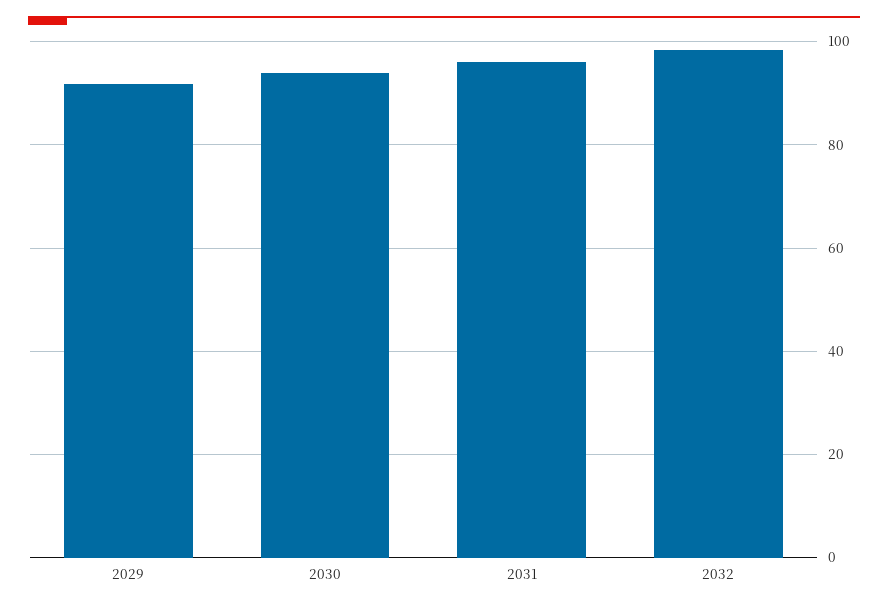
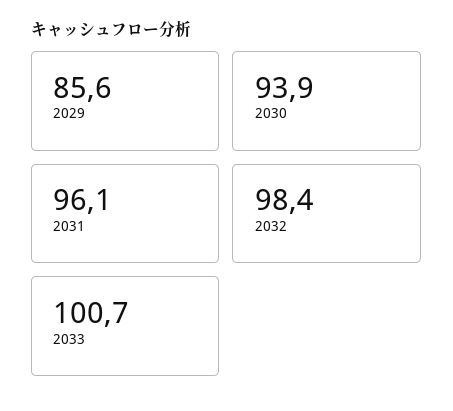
2029: 92 -> 85.6
2033: none -> 100.7

